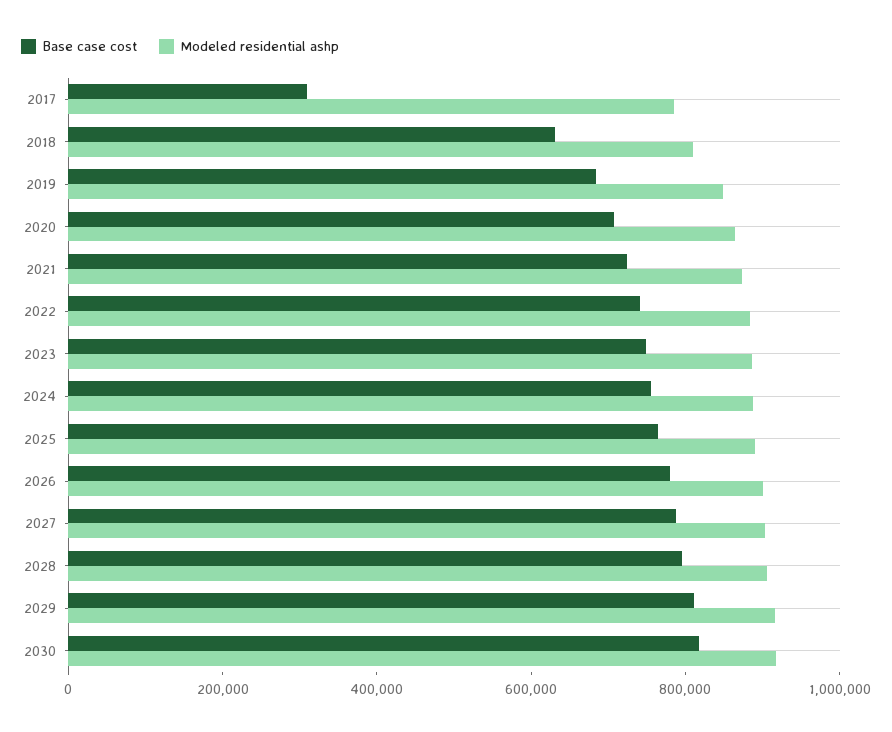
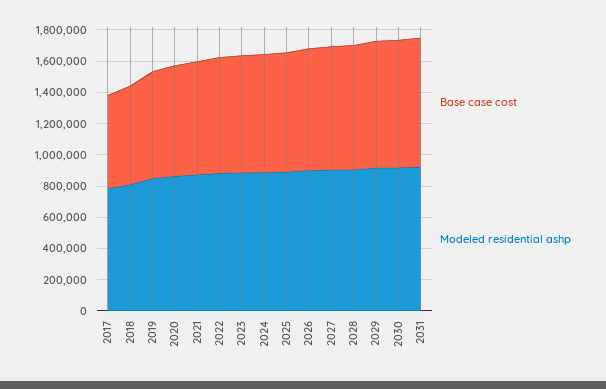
Base case cost, 2017: 300000 -> 600000
Base case cost, 2031: none -> 800000
Modeled residential ashp, 2031: none -> 900000

